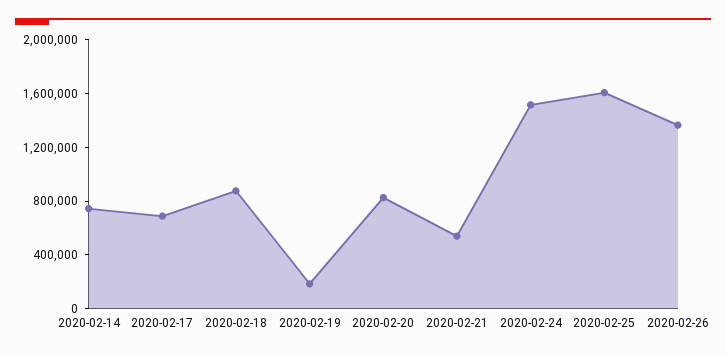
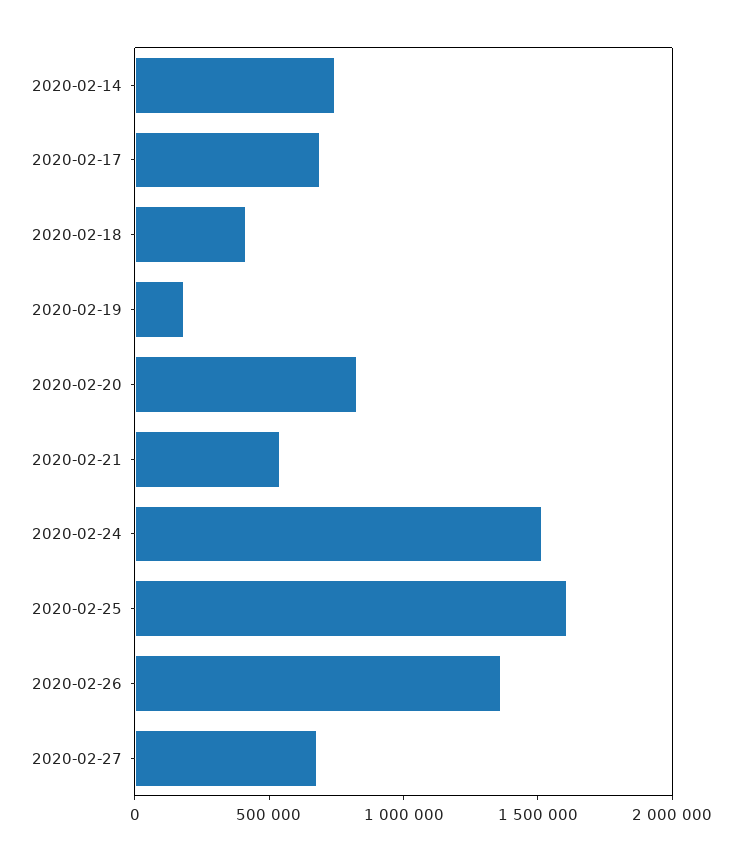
2020-02-18: 900000 -> 400000
2020-02-27: none -> 700000

